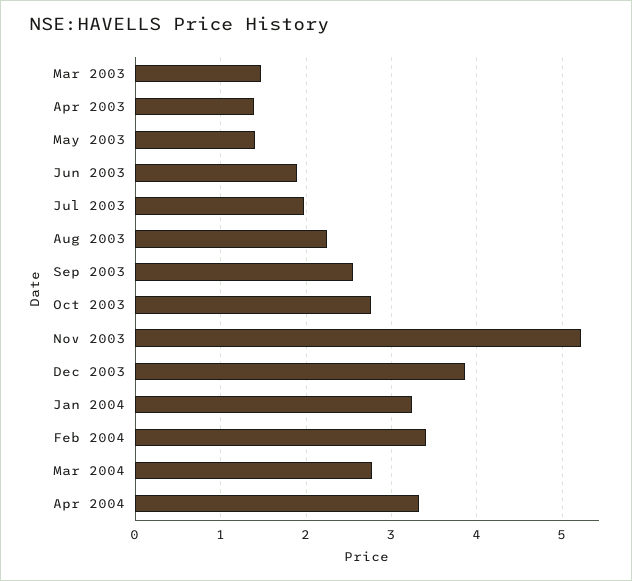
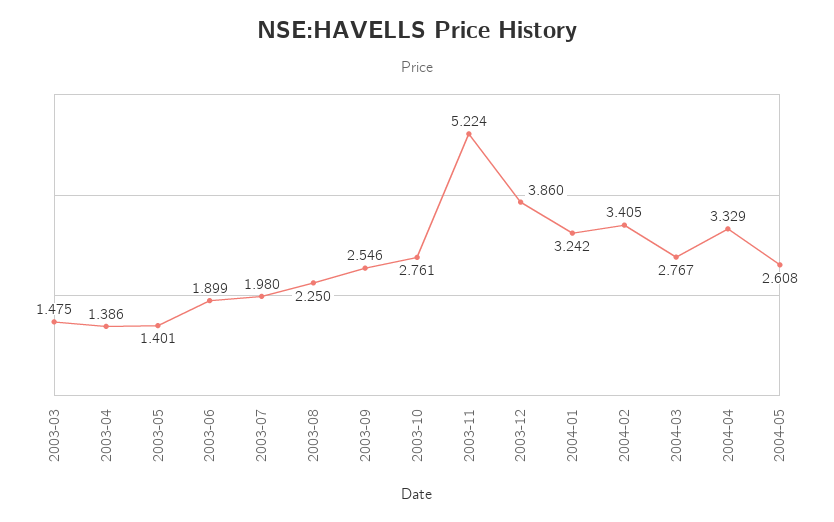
2004-05: none -> 2.608

